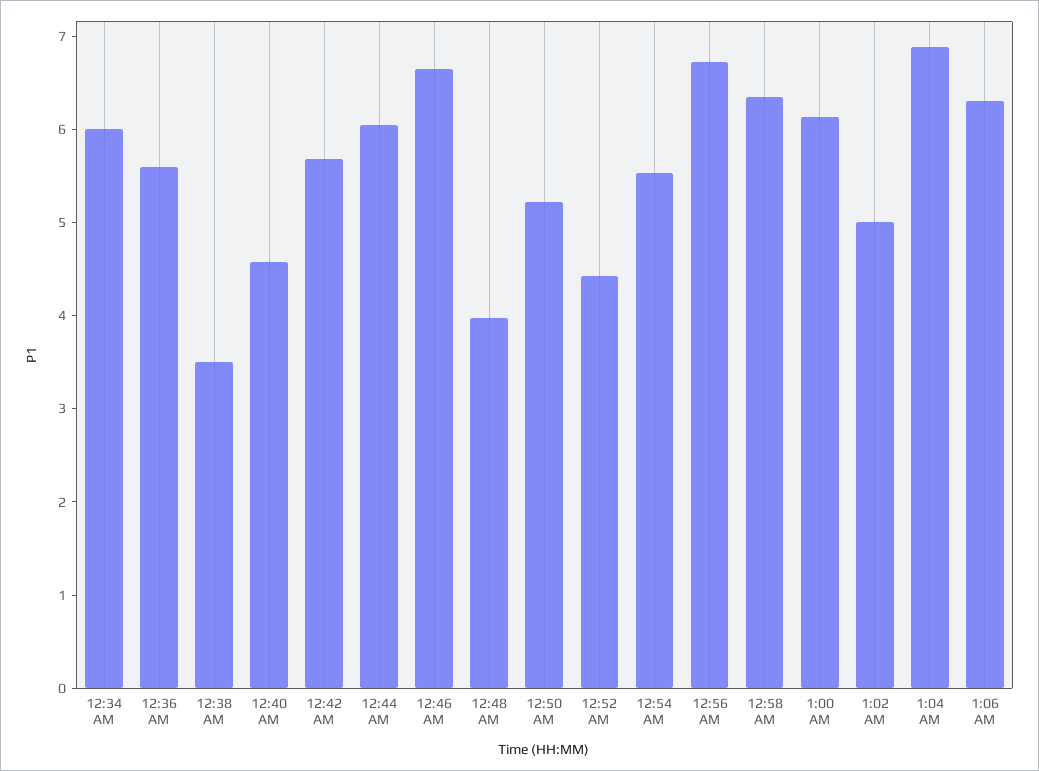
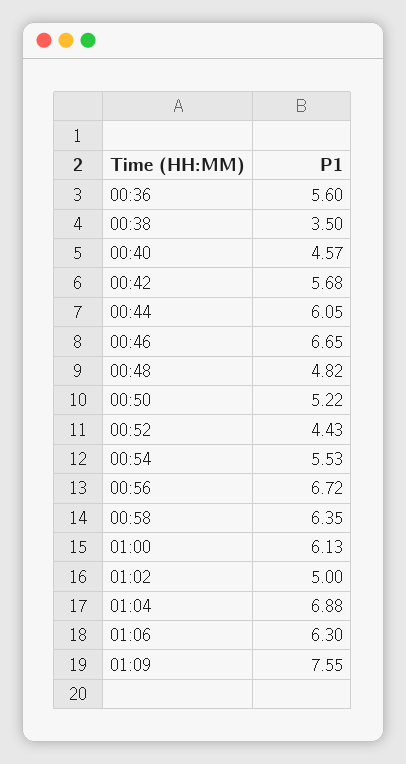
12:34 AM: 6 -> none
12:48 AM: 4 -> 4.82
01:09: none -> 7.55

